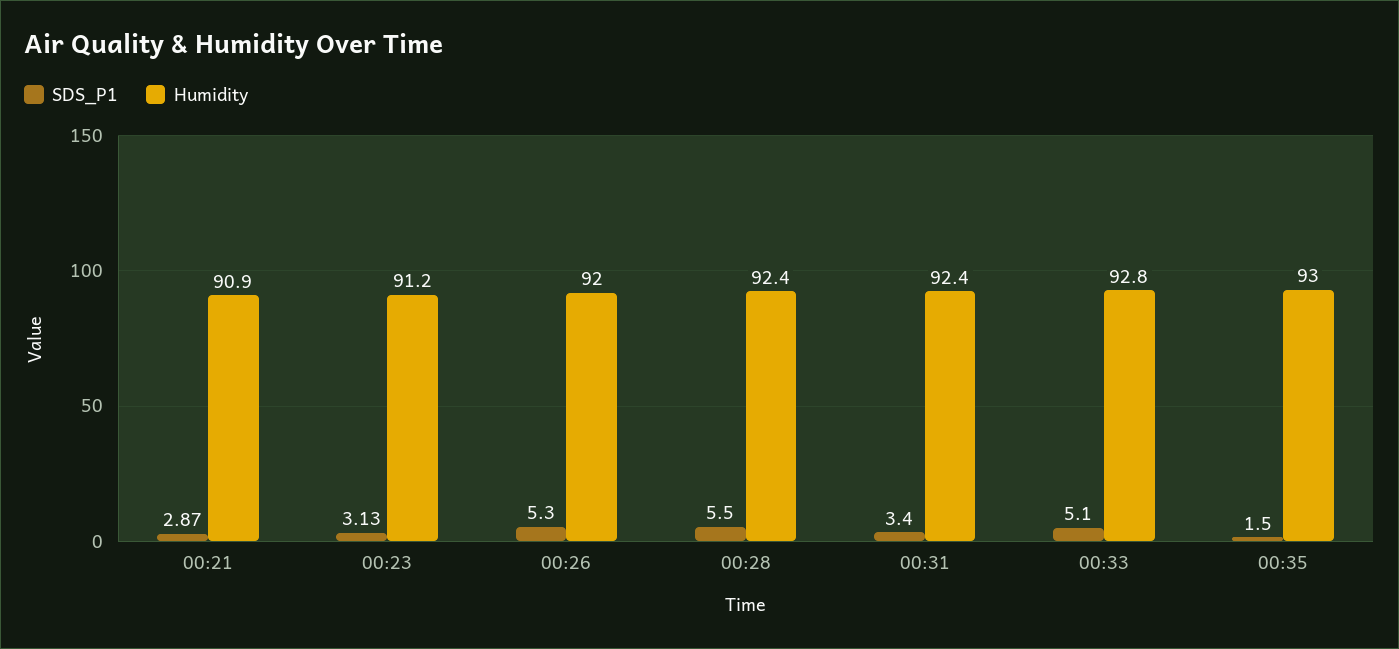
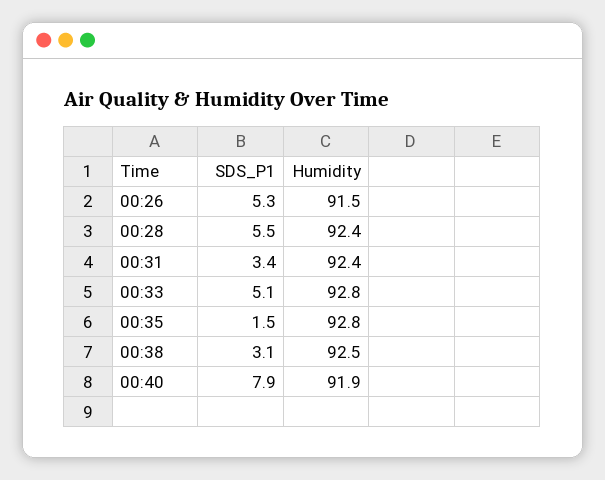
SDS_P1, 00:21: 2.87 -> none
Humidity, 00:21: 90.9 -> none
SDS_P1, 00:23: 3.13 -> none
Humidity, 00:23: 91.2 -> none
Humidity, 00:26: 92 -> 91.5
Humidity, 00:35: 93 -> 92.8
SDS_P1, 00:38: none -> 3.1
Humidity, 00:38: none -> 92.5
SDS_P1, 00:40: none -> 7.9
Humidity, 00:40: none -> 91.9

